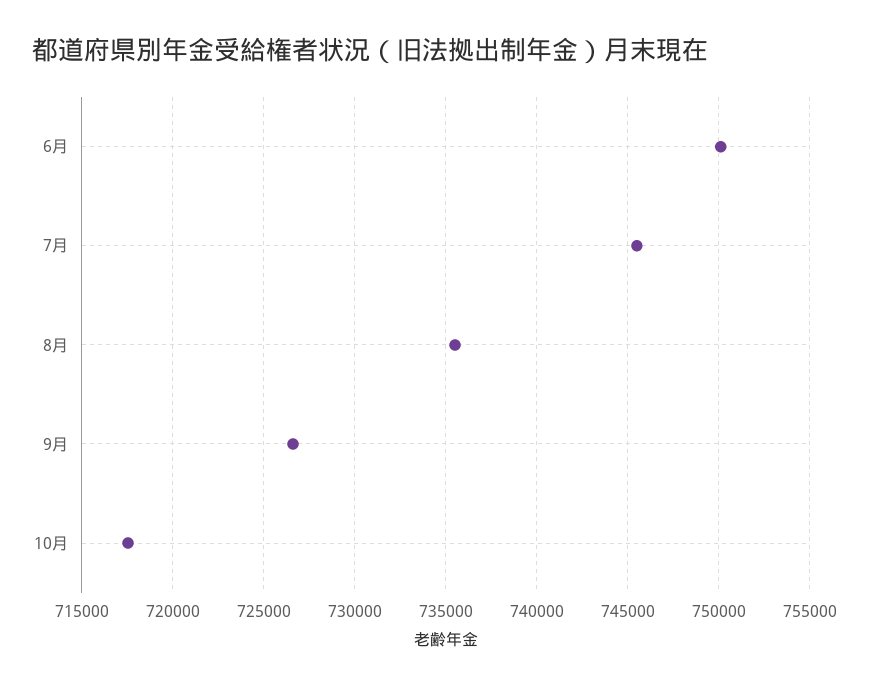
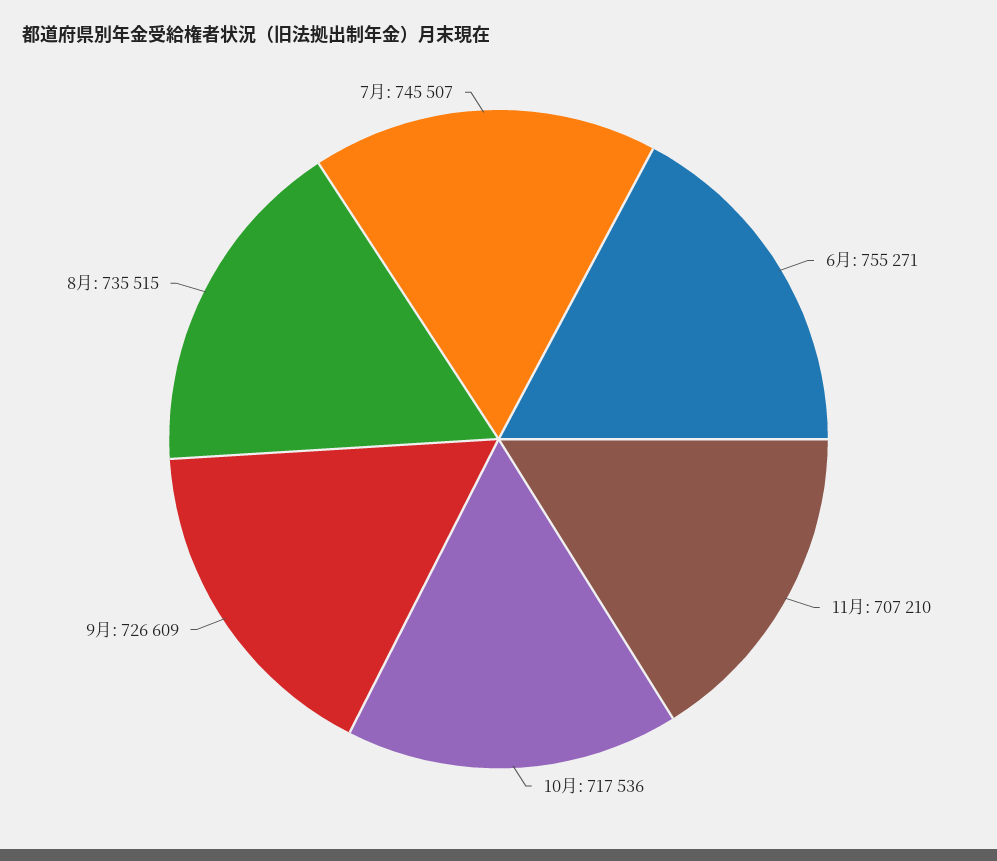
6月: 750000 -> 755271
11月: none -> 707210

